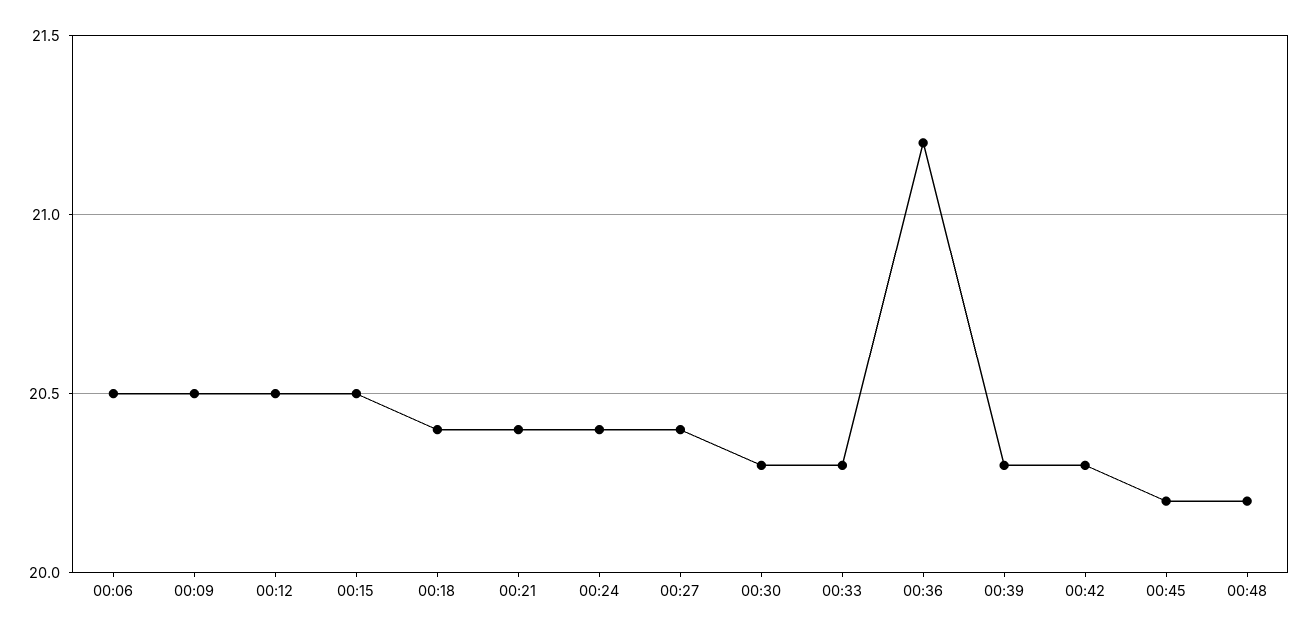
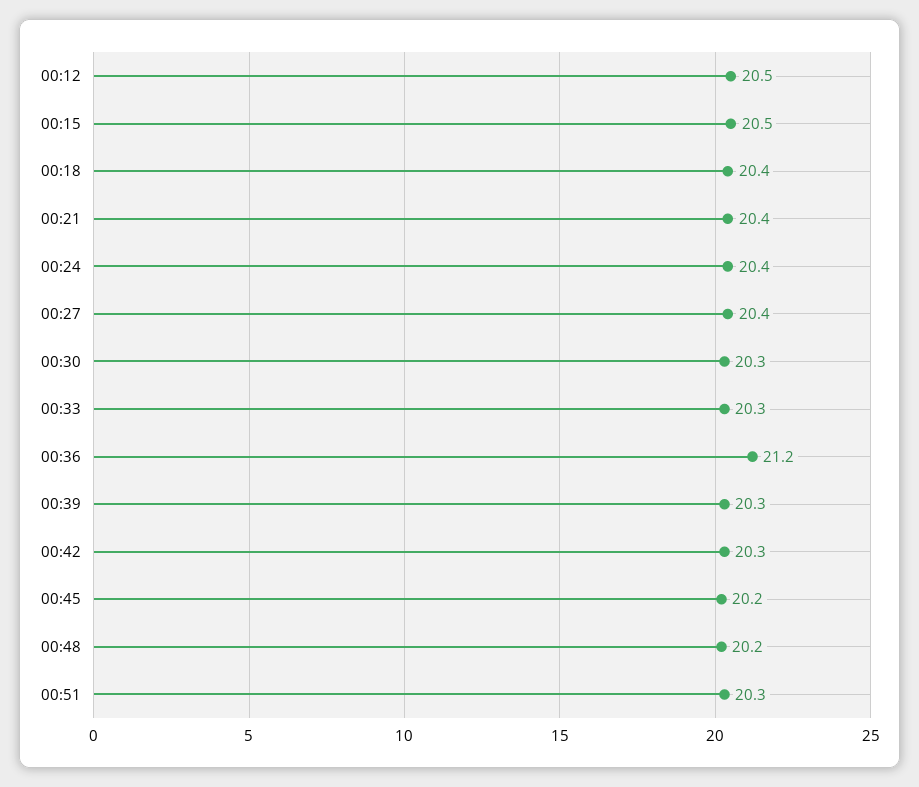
00:06: 20.5 -> none
00:09: 20.5 -> none
00:51: none -> 20.3

